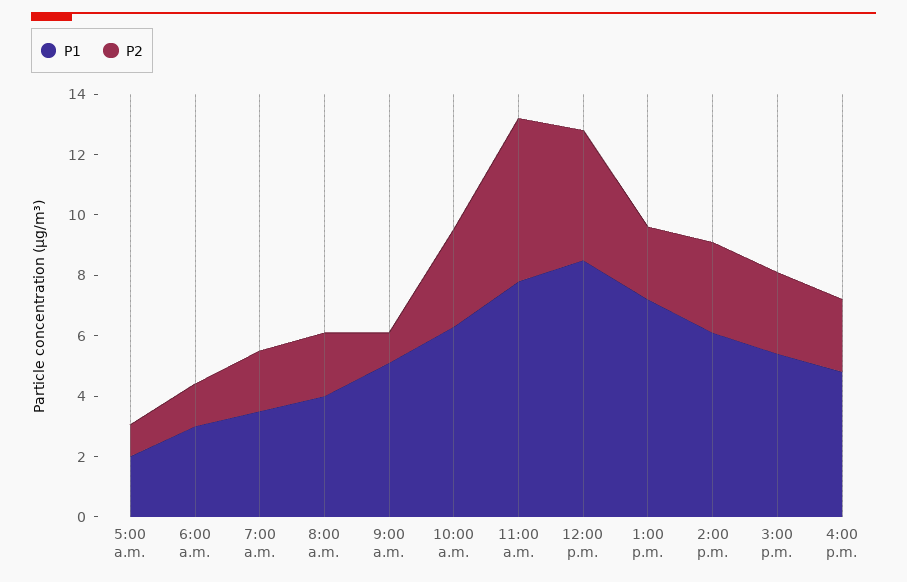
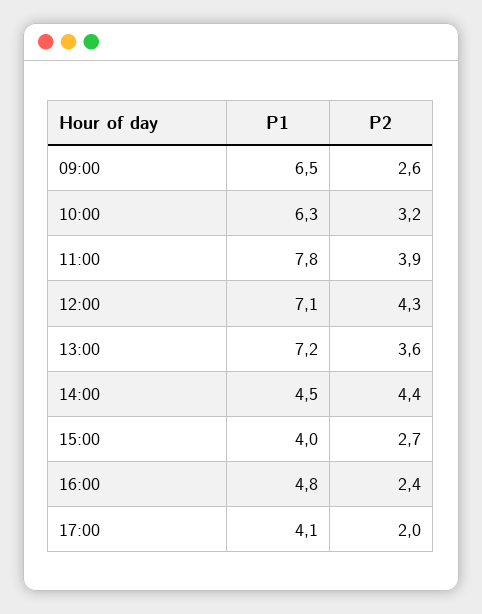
P1, 5:00 a.m.: 2 -> none
P2, 5:00 a.m.: 1 -> none
P1, 6:00 a.m.: 3 -> none
P2, 6:00 a.m.: 1.5 -> none
P1, 7:00 a.m.: 3.5 -> none
P2, 7:00 a.m.: 2 -> none
P1, 8:00 a.m.: 4 -> none
P2, 8:00 a.m.: 2 -> none
P1, 9:00 a.m.: 5 -> 6.5
P2, 9:00 a.m.: 1 -> 2.6
P2, 11:00 a.m.: 5.5 -> 3.9
P1, 12:00 p.m.: 8.5 -> 7.1
P2, 1:00 p.m.: 2.5 -> 3.6
P1, 2:00 p.m.: 6 -> 4.5
P2, 2:00 p.m.: 3 -> 4.4
P1, 3:00 p.m.: 5.5 -> 4
P1, 17:00: none -> 4.1
P2, 17:00: none -> 2

